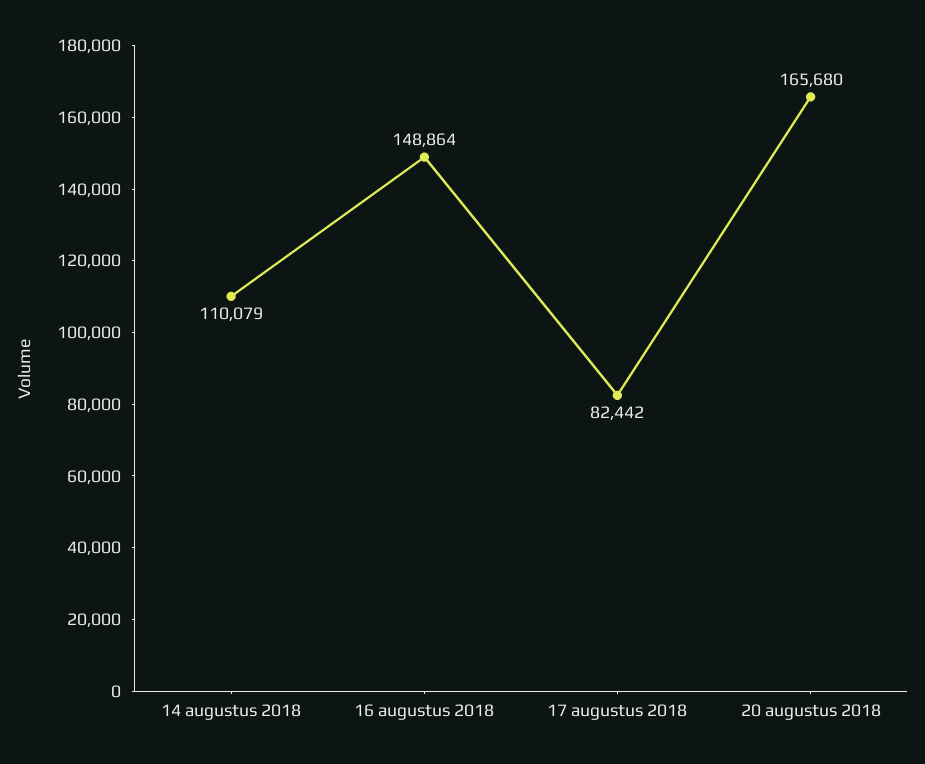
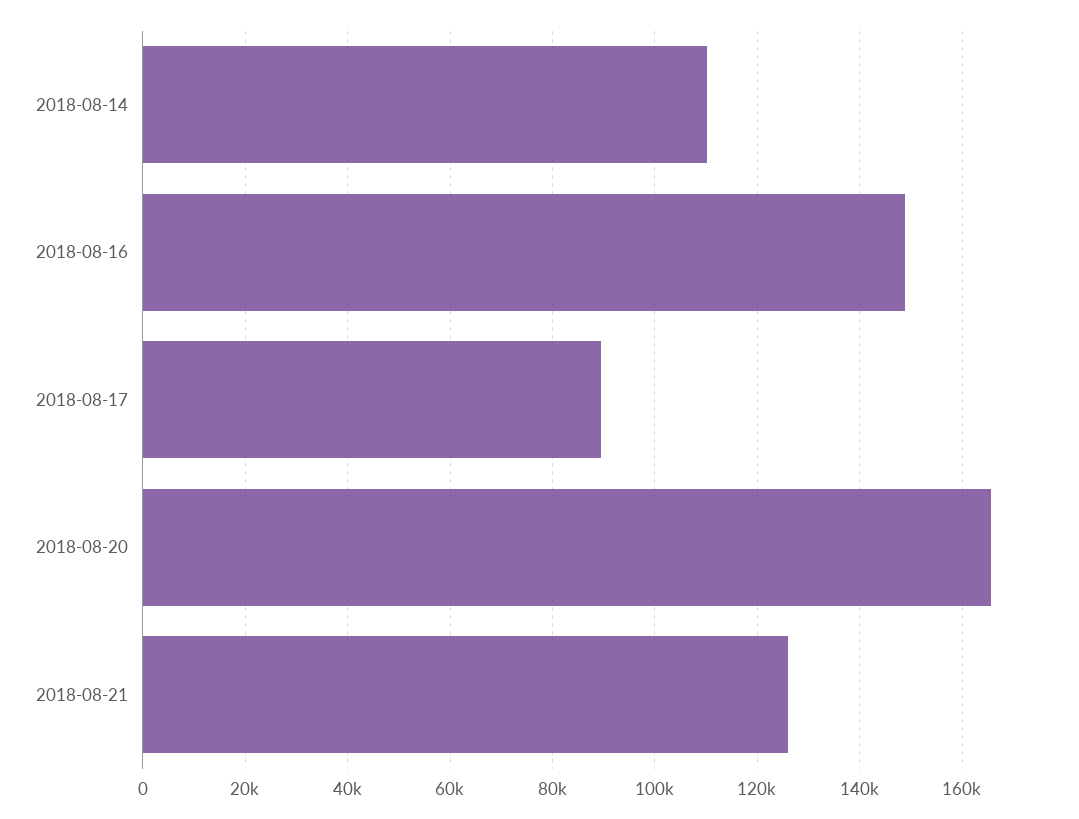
17 augustus 2018: 82442 -> 90000
2018-08-21: none -> 126000

